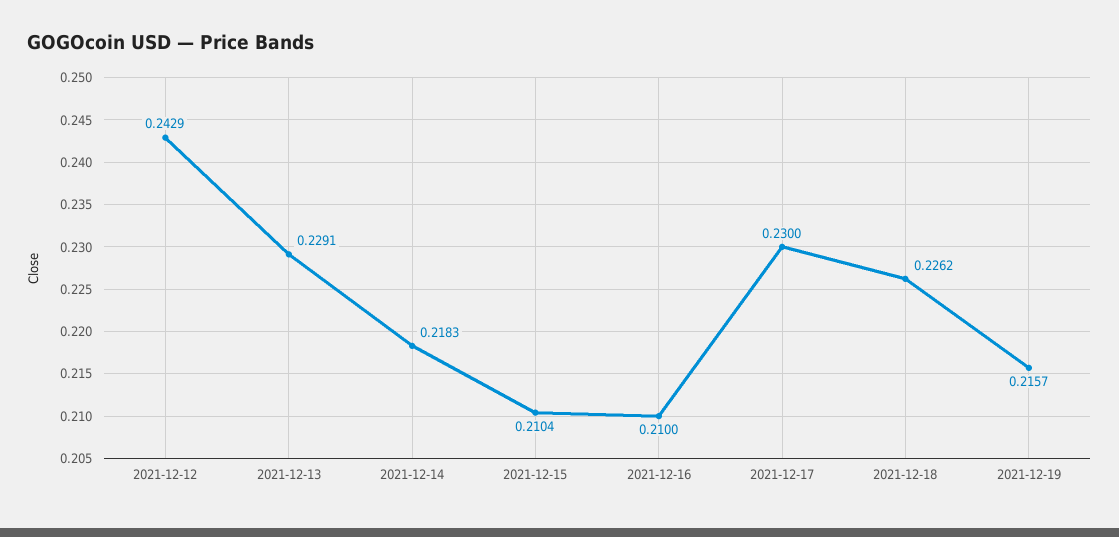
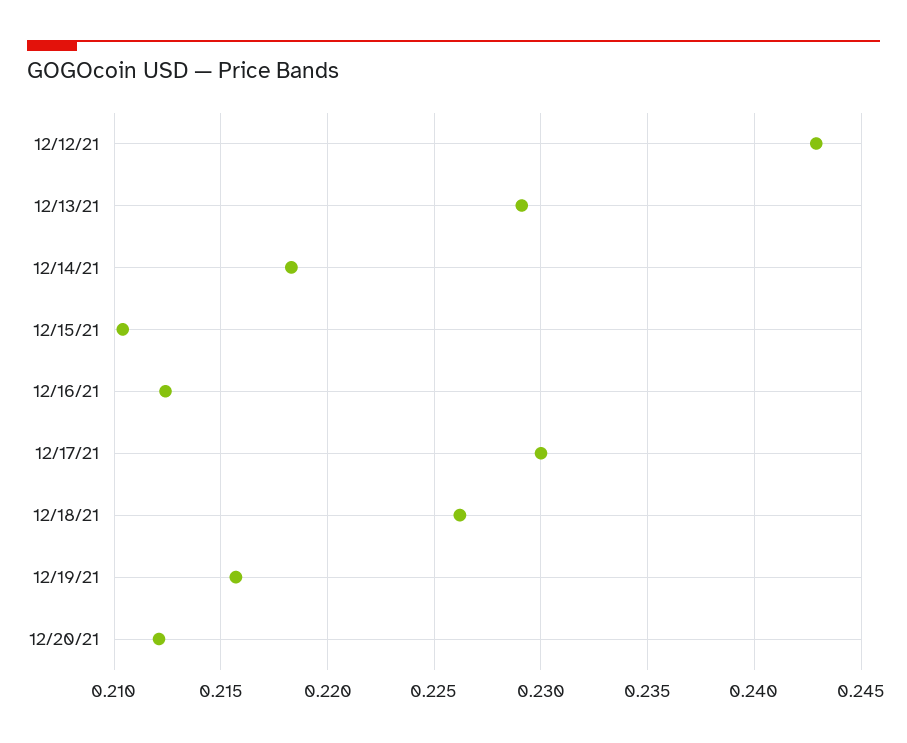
2021-12-16: 0.21 -> 0.2125
12/20/21: none -> 0.212

